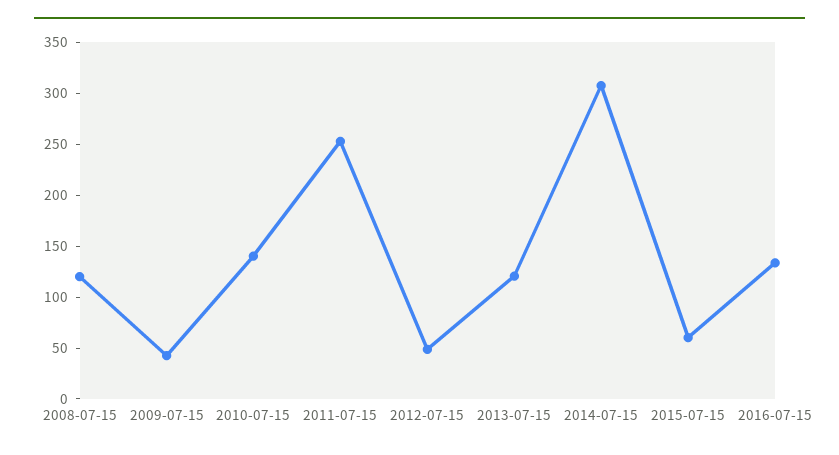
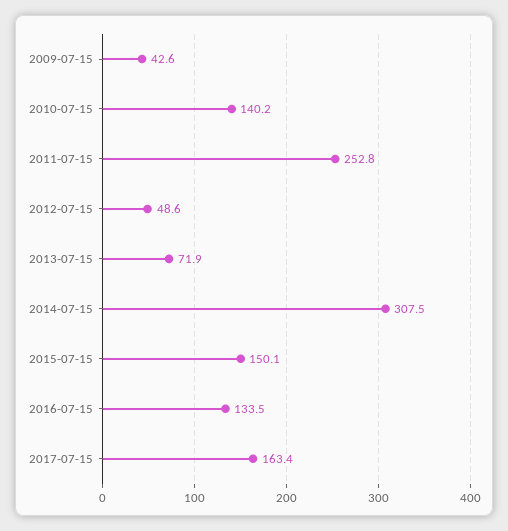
2008-07-15: 120 -> none
2013-07-15: 120 -> 71.9
2015-07-15: 60 -> 150.1
2017-07-15: none -> 163.4

